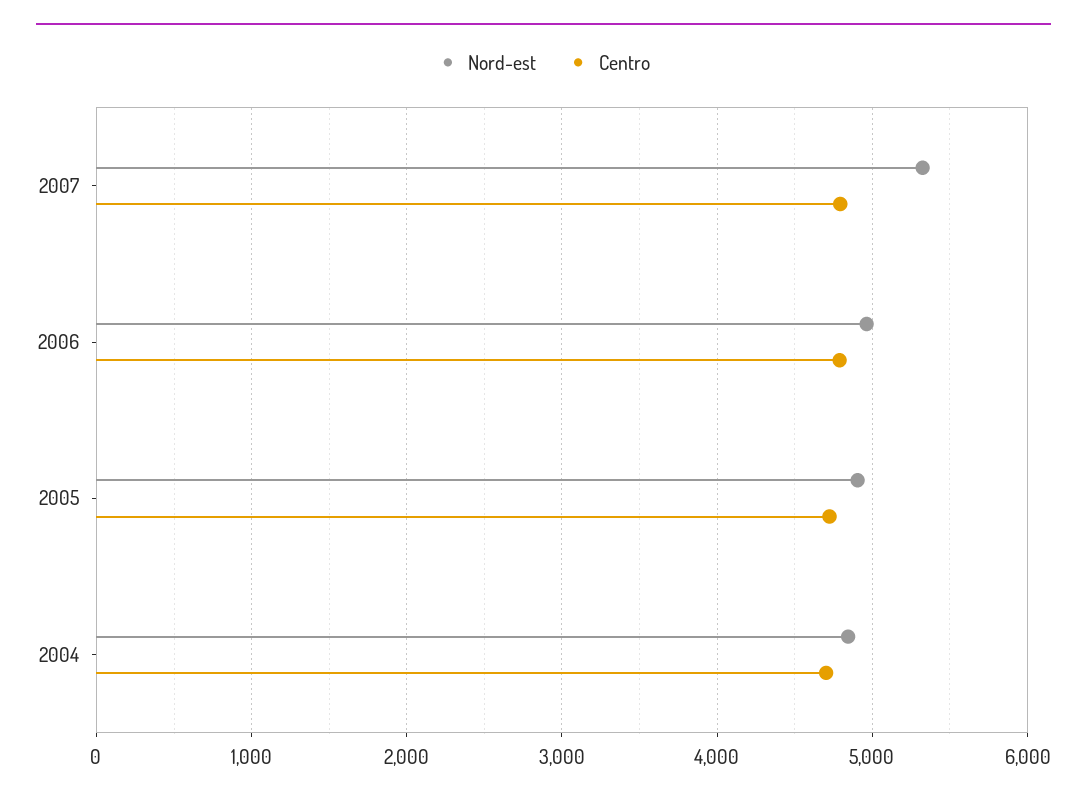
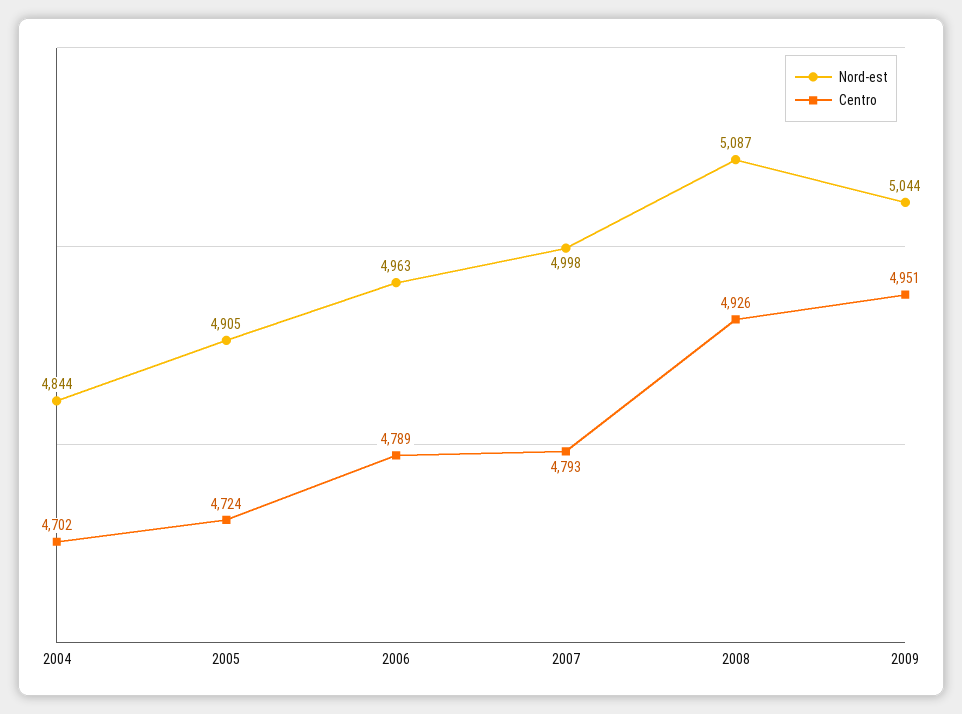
Nord-est, 2007: 5300 -> 4998
Nord-est, 2008: none -> 5087
Centro, 2008: none -> 4926
Nord-est, 2009: none -> 5044
Centro, 2009: none -> 4951

